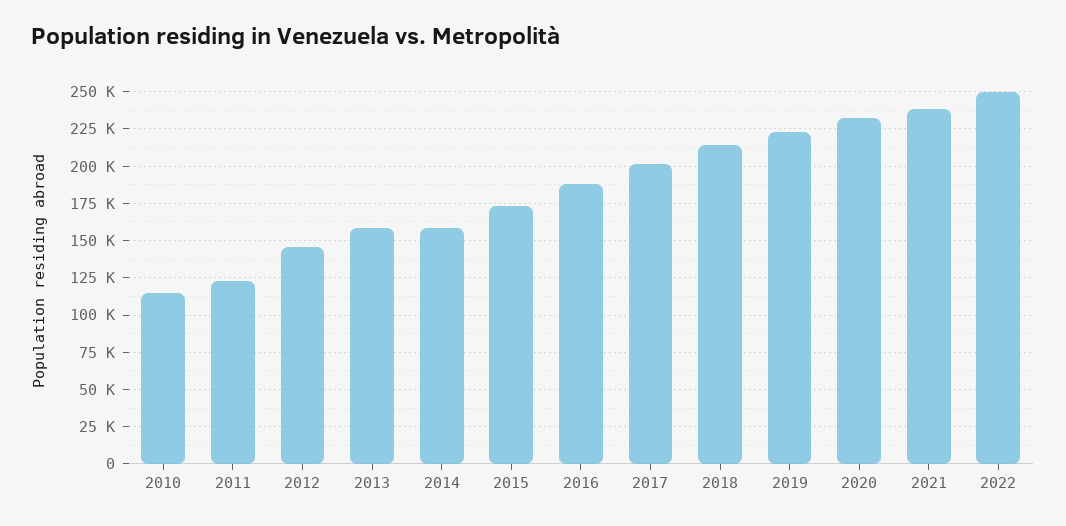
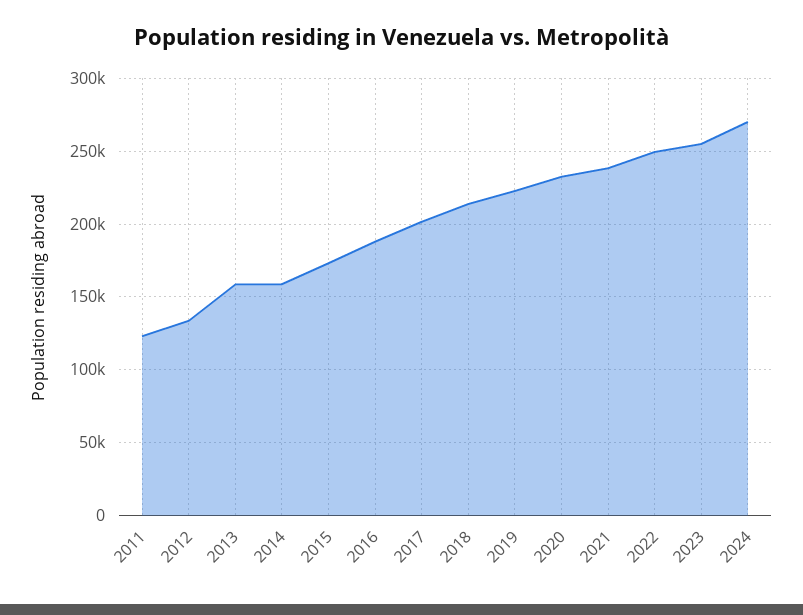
2010: 115000 -> none
2012: 145000 -> 135000
2023: none -> 255000
2024: none -> 270000

